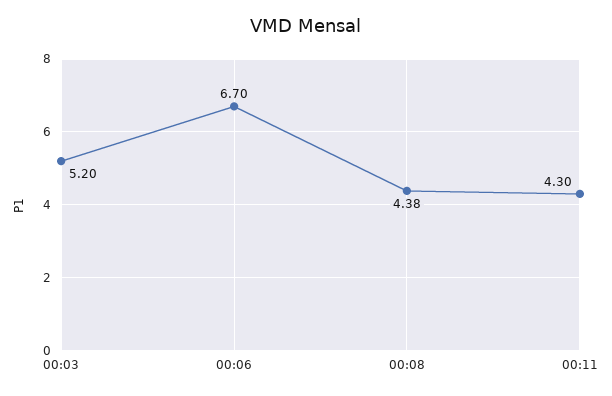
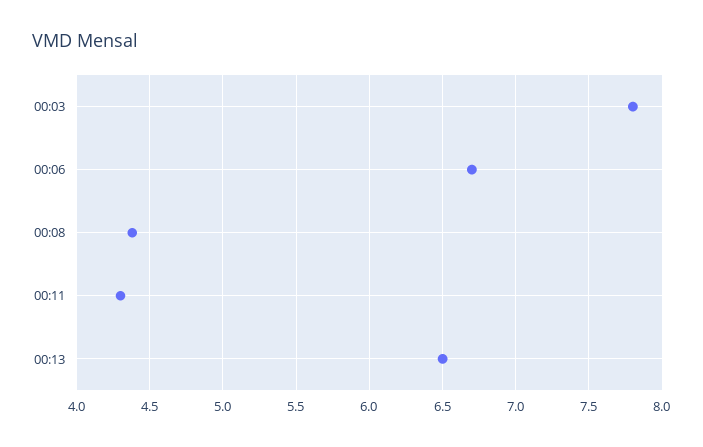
00:03: 5.2 -> 7.8
00:13: none -> 6.5

